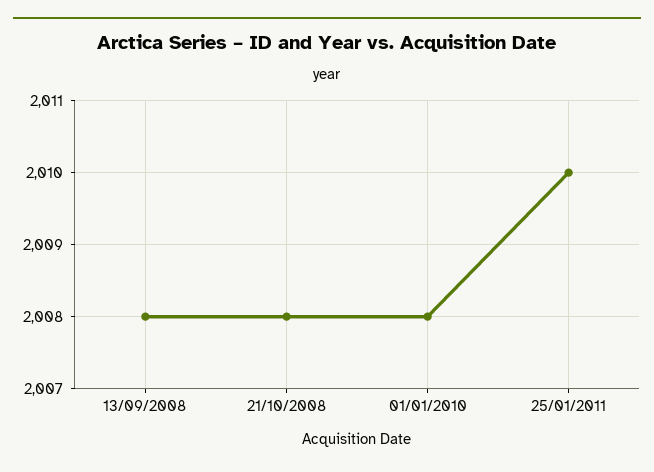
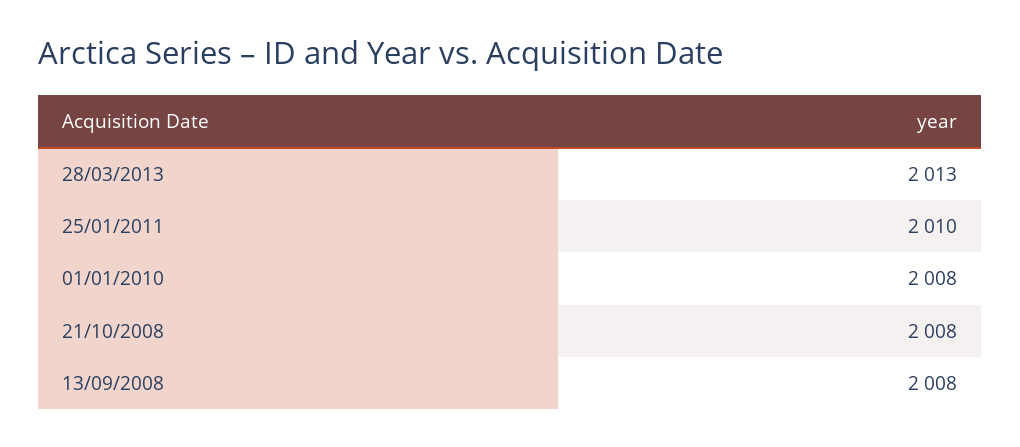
28/03/2013: none -> 2013

